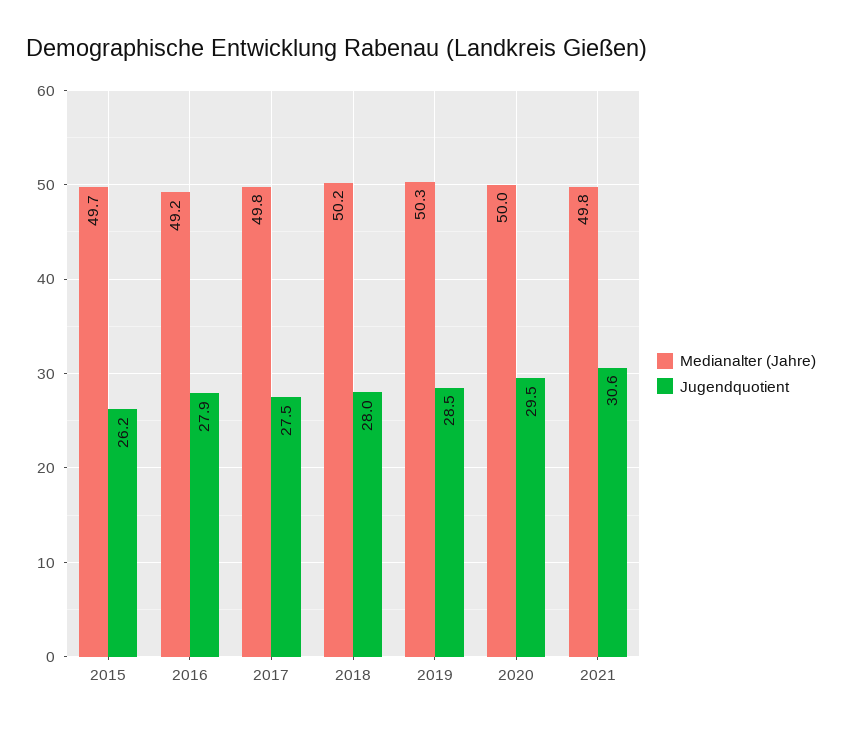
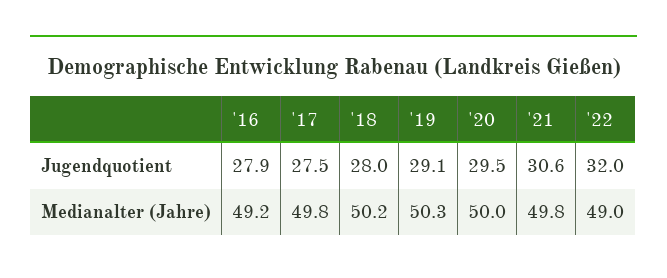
Medianalter (Jahre), 2015: 49.7 -> none
Jugendquotient, 2015: 26.2 -> none
Jugendquotient, 2019: 28.5 -> 29.1
Jugendquotient, '22: none -> 32
Medianalter (Jahre), '22: none -> 49

